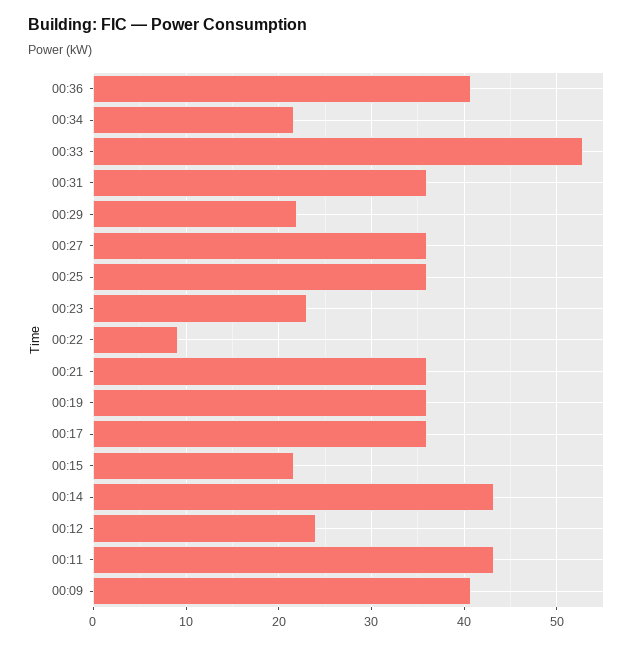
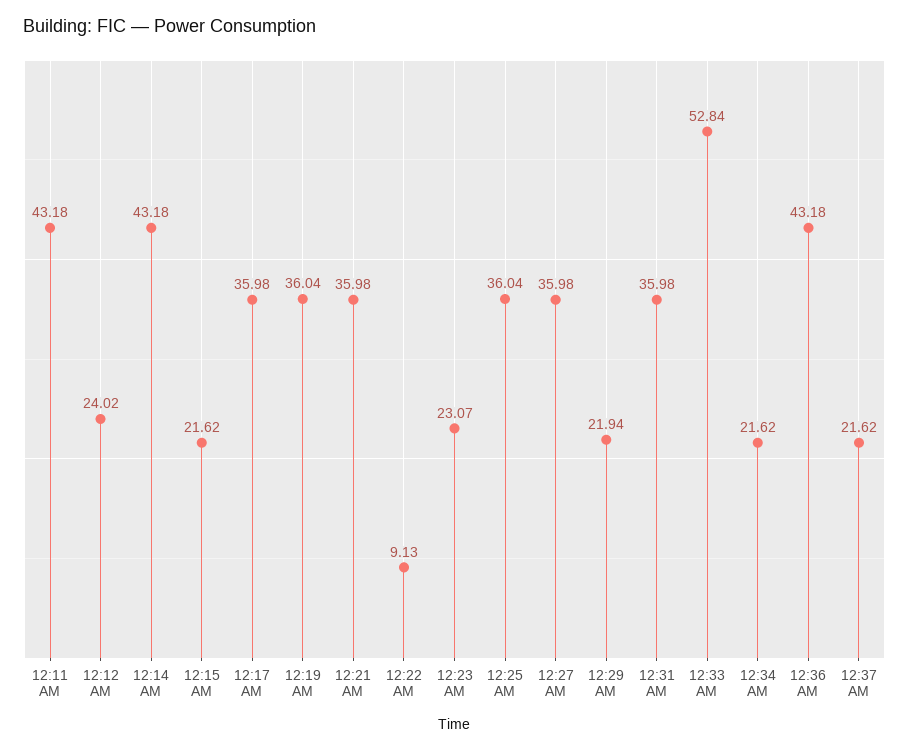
00:36: 41 -> 43.18
00:09: 41 -> none
12:37 AM: none -> 21.62

